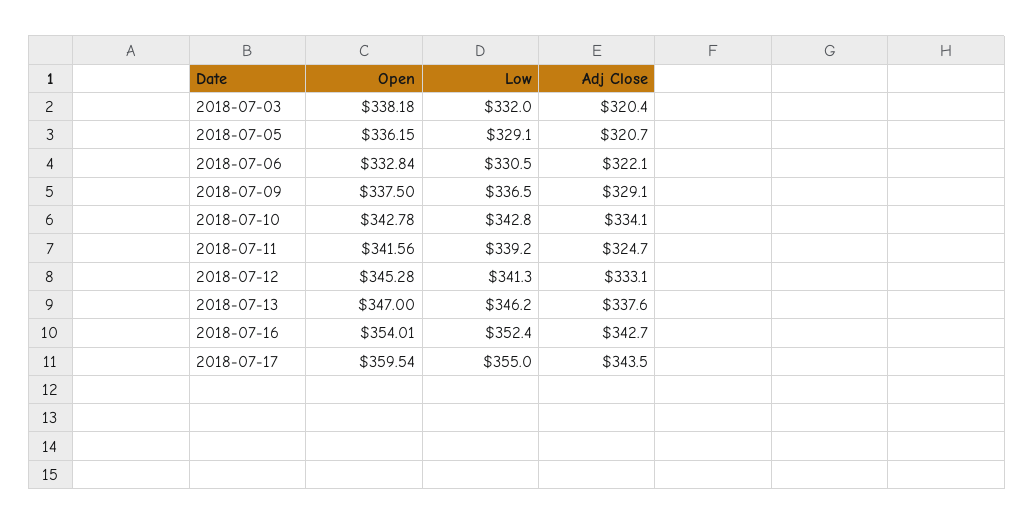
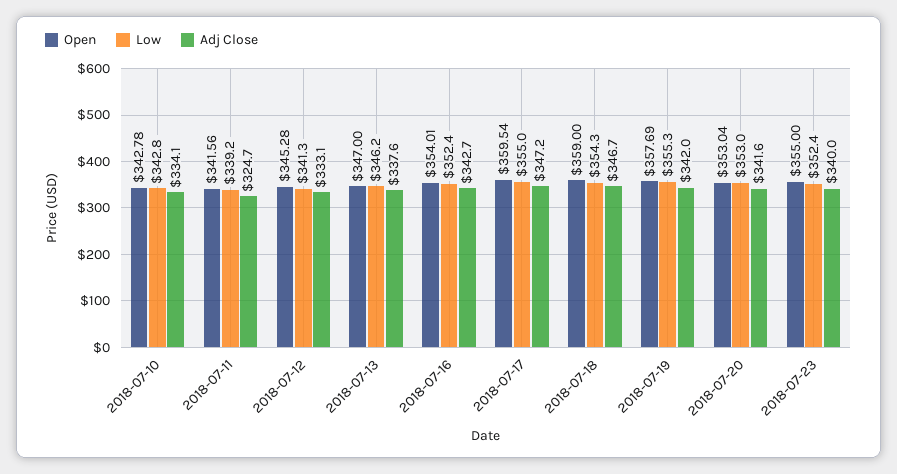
Open, 2018-07-03: 338.18 -> none
Low, 2018-07-03: 332 -> none
Adj Close, 2018-07-03: 320.4 -> none
Open, 2018-07-05: 336.15 -> none
Low, 2018-07-05: 329.1 -> none
Adj Close, 2018-07-05: 320.7 -> none
Open, 2018-07-06: 332.84 -> none
Low, 2018-07-06: 330.5 -> none
Adj Close, 2018-07-06: 322.1 -> none
Open, 2018-07-09: 337.5 -> none
Low, 2018-07-09: 336.5 -> none
Adj Close, 2018-07-09: 329.1 -> none
Adj Close, 2018-07-17: 343.5 -> 347.2
Open, 2018-07-18: none -> 359
Low, 2018-07-18: none -> 354.3
Adj Close, 2018-07-18: none -> 346.7
Open, 2018-07-19: none -> 357.69
Low, 2018-07-19: none -> 355.3
Adj Close, 2018-07-19: none -> 342
Open, 2018-07-20: none -> 353.04
Low, 2018-07-20: none -> 353
Adj Close, 2018-07-20: none -> 341.6
Open, 2018-07-23: none -> 355
Low, 2018-07-23: none -> 352.4
Adj Close, 2018-07-23: none -> 340

